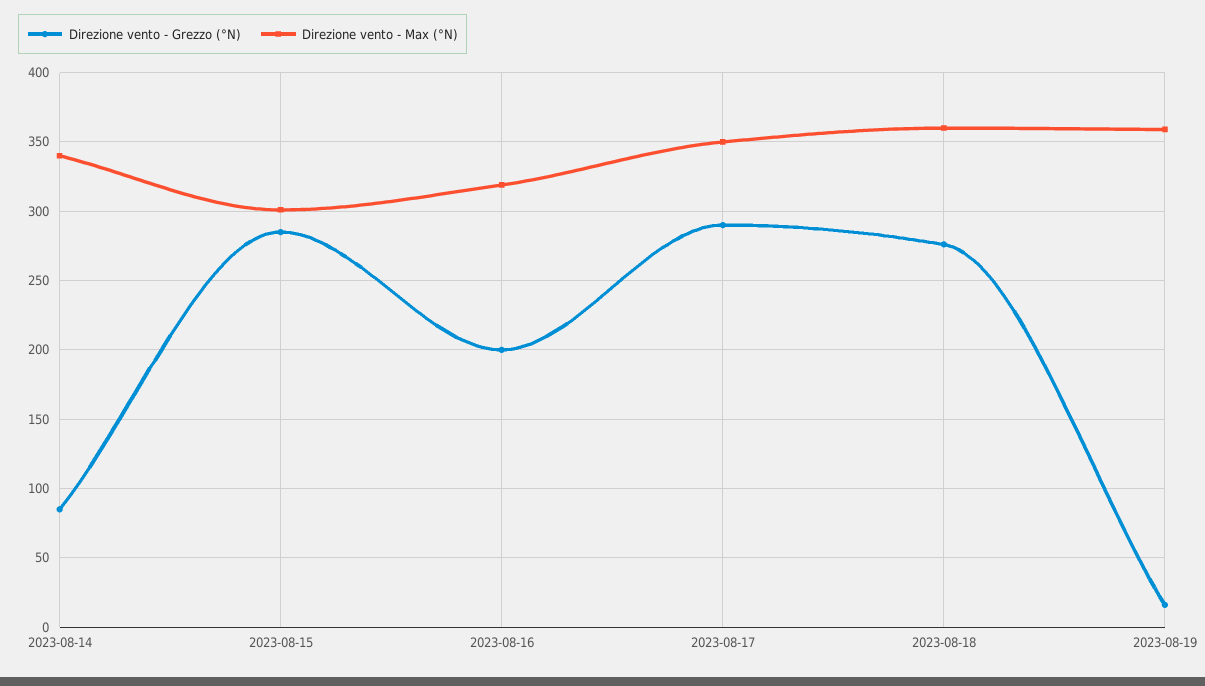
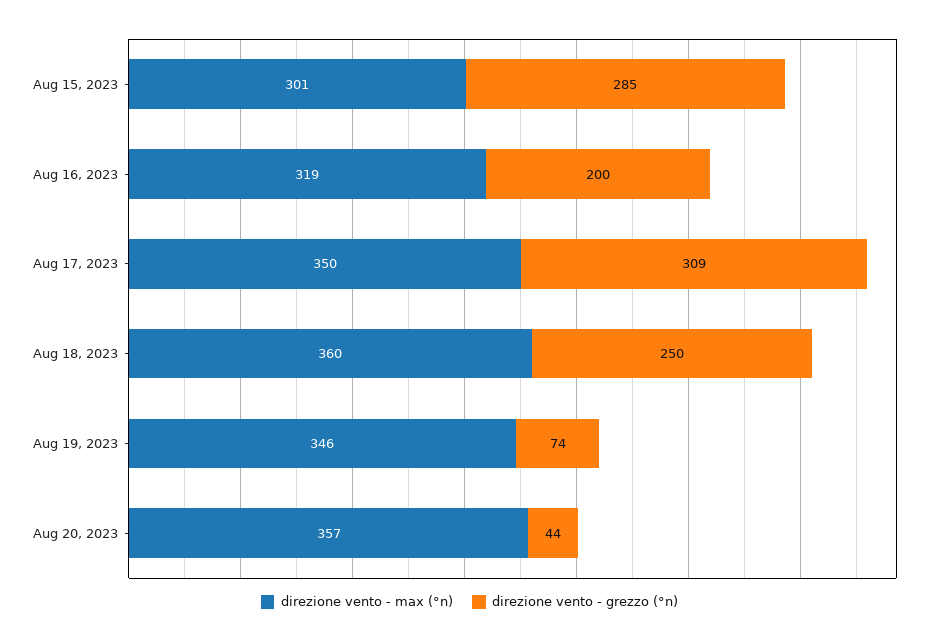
Direzione vento - Grezzo (°N), 2023-08-14: 85 -> none
Direzione vento - Max (°N), 2023-08-14: 340 -> none
Direzione vento - Grezzo (°N), 2023-08-17: 290 -> 309
Direzione vento - Grezzo (°N), 2023-08-18: 275 -> 250
Direzione vento - Grezzo (°N), 2023-08-19: 15 -> 74
Direzione vento - Max (°N), 2023-08-19: 360 -> 346
Direzione vento - Max (°N), Aug 20, 2023: none -> 357
Direzione vento - Grezzo (°N), Aug 20, 2023: none -> 44

